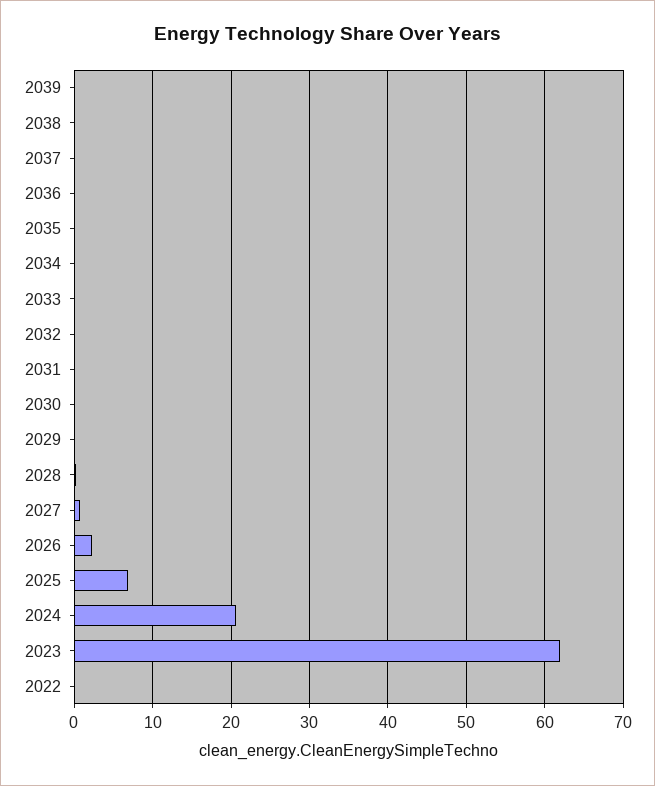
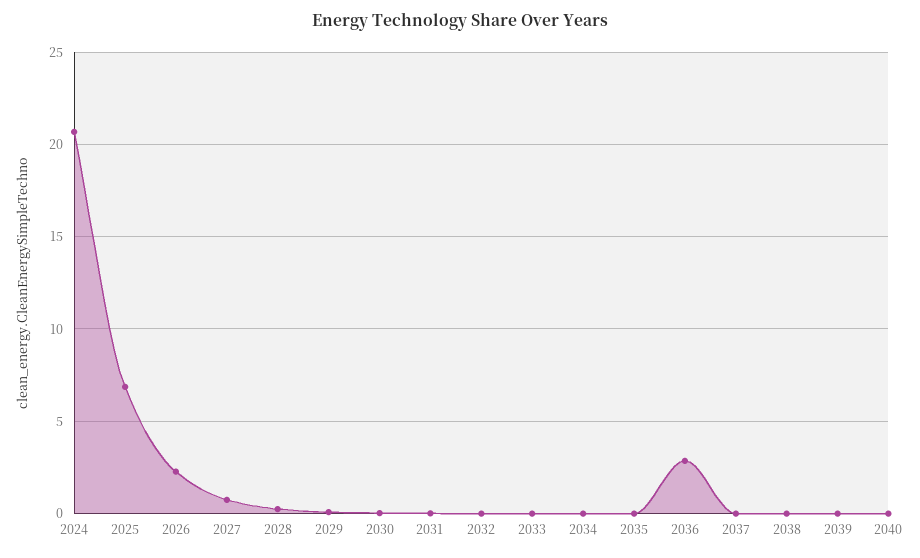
2036: 0 -> 3
2023: 62 -> none
2022: 0 -> none
2040: none -> 0

